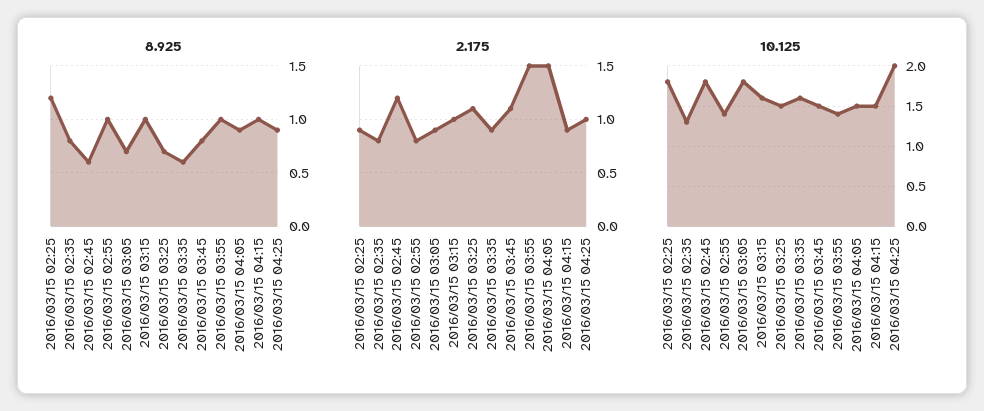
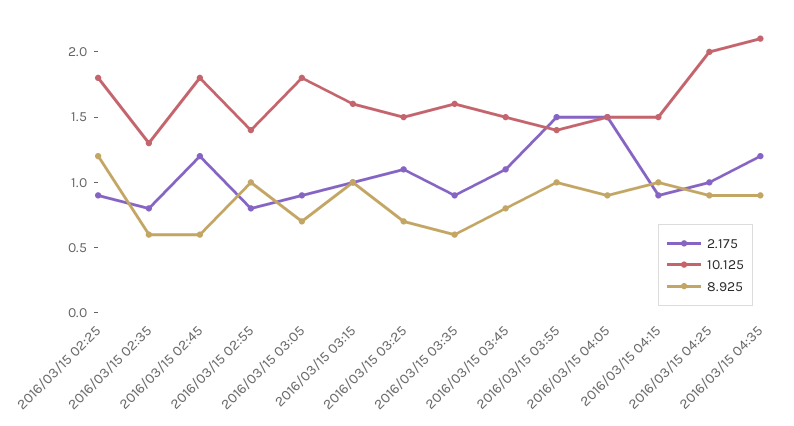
8.925, 2016/03/15 02:35: 0.8 -> 0.6
2.175, 2016/03/15 04:35: none -> 1.2
10.125, 2016/03/15 04:35: none -> 2.1
8.925, 2016/03/15 04:35: none -> 0.9

